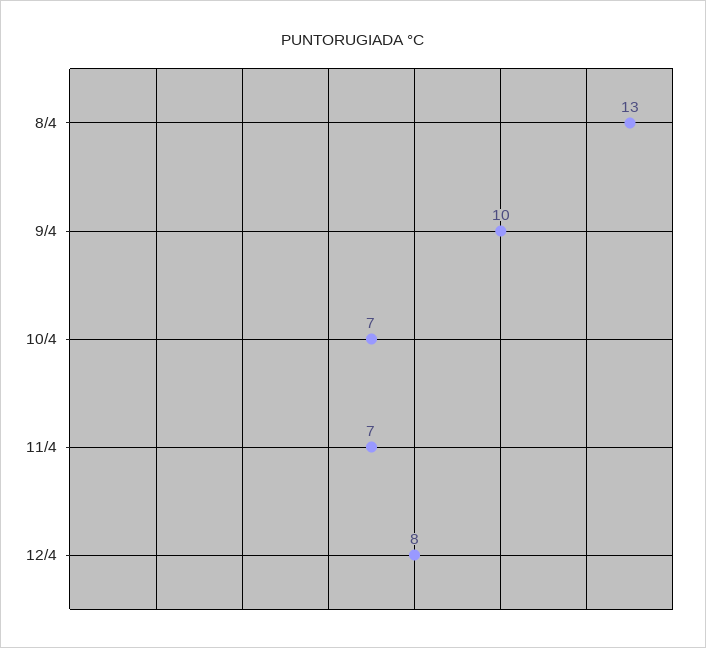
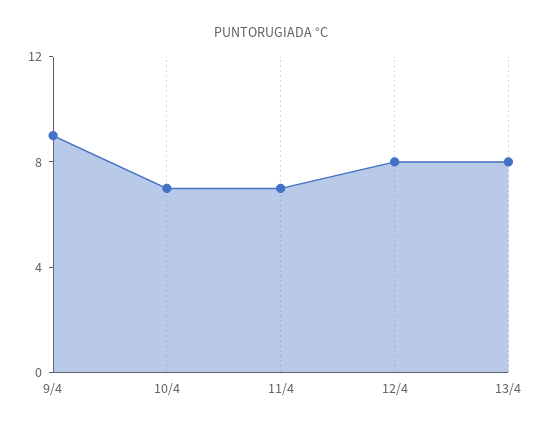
8/4: 13 -> none
9/4: 10 -> 9
13/4: none -> 8

